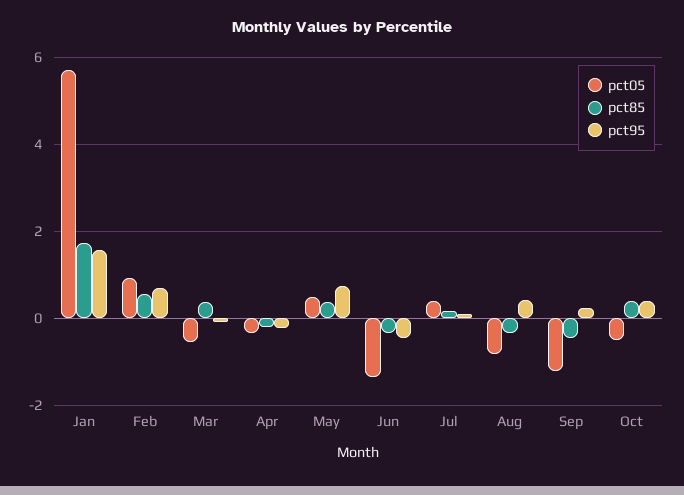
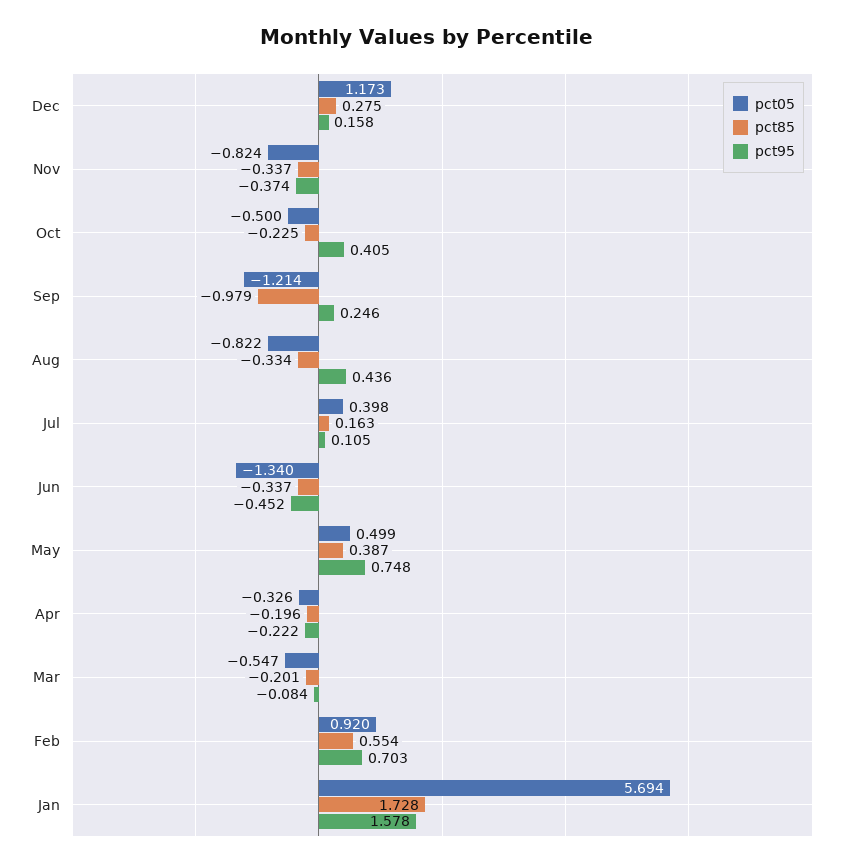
pct85, Mar: 0.4 -> -0.201
pct85, Sep: -0.4 -> -0.979
pct85, Oct: 0.4 -> -0.225
pct05, Dec: none -> 1.173
pct85, Dec: none -> 0.275
pct95, Dec: none -> 0.158
pct05, Nov: none -> -0.824
pct85, Nov: none -> -0.337
pct95, Nov: none -> -0.374

